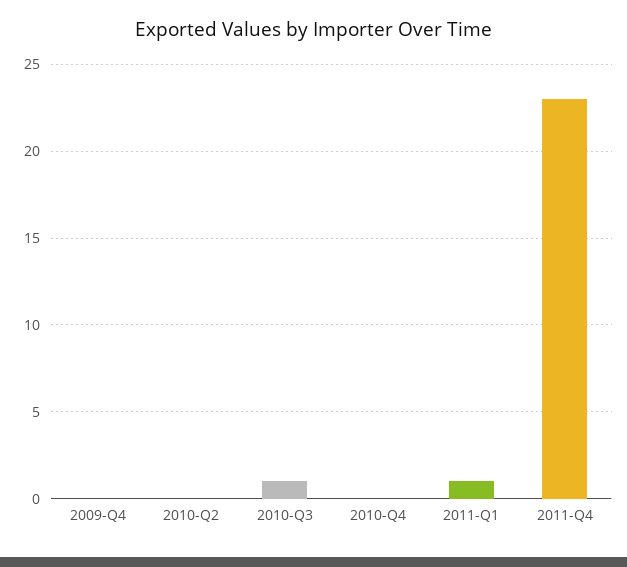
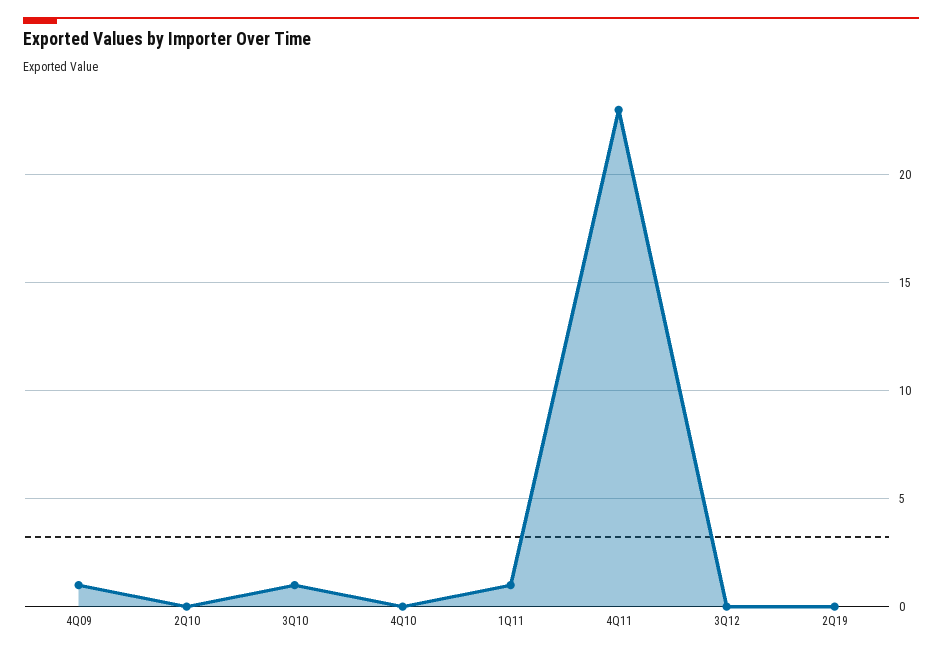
2009-Q4: 0 -> 1
3Q12: none -> 0
2Q19: none -> 0

